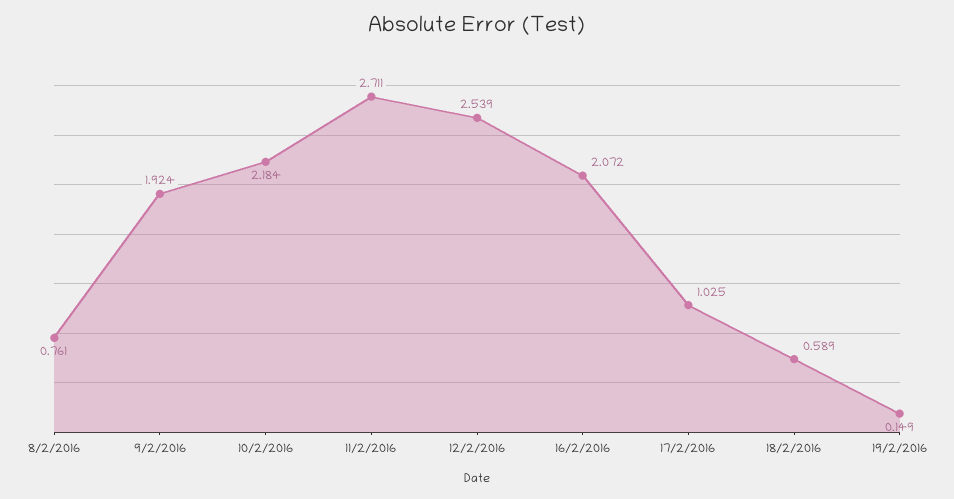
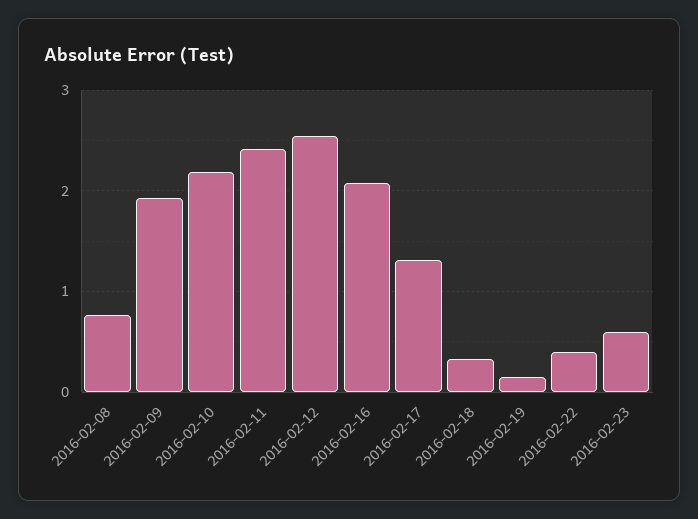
11/2/2016: 2.711 -> 2.4
17/2/2016: 1.025 -> 1.3
18/2/2016: 0.589 -> 0.3
2016-02-22: none -> 0.4
2016-02-23: none -> 0.6

